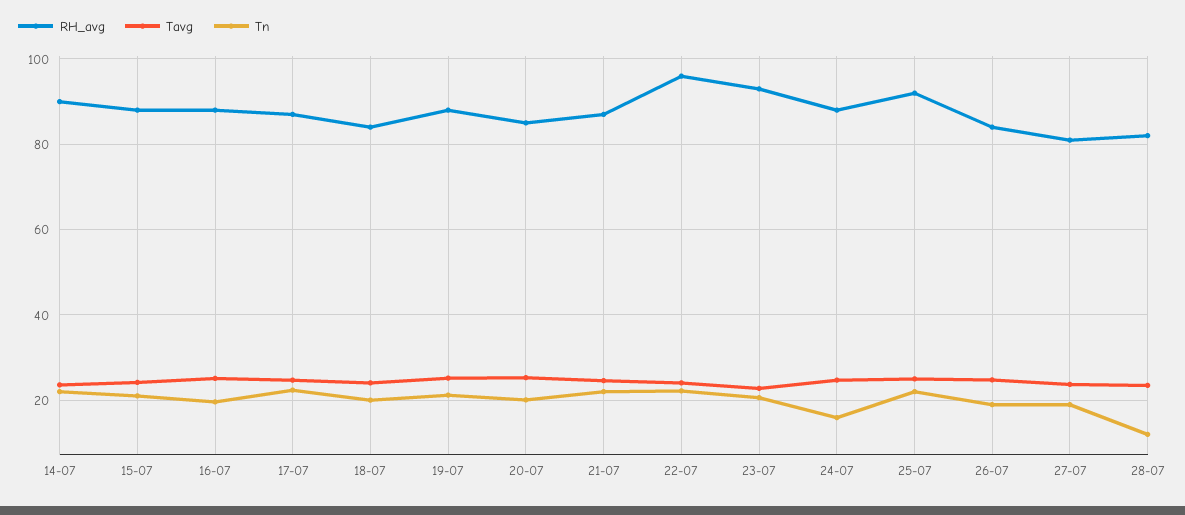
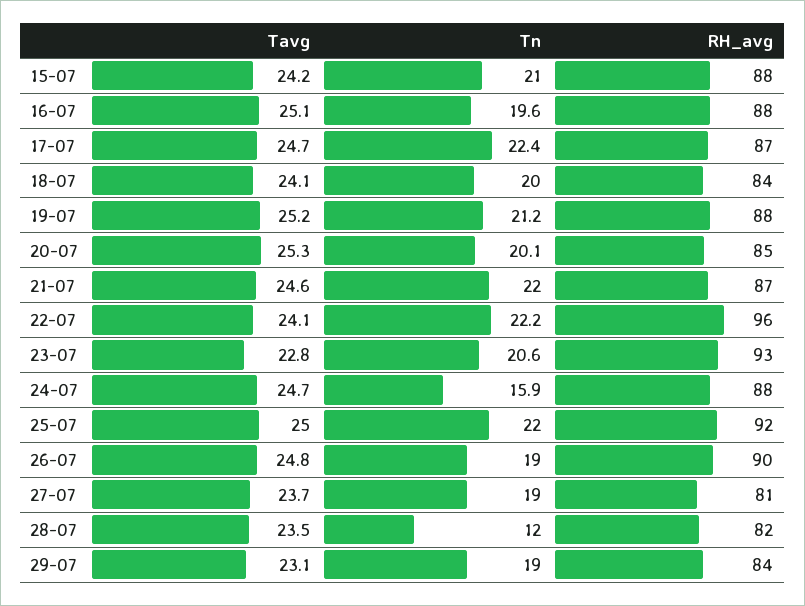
RH_avg, 14-07: 90 -> none
Tavg, 14-07: 24 -> none
Tn, 14-07: 22 -> none
RH_avg, 26-07: 84 -> 90
Tavg, 29-07: none -> 23.1
Tn, 29-07: none -> 19
RH_avg, 29-07: none -> 84

